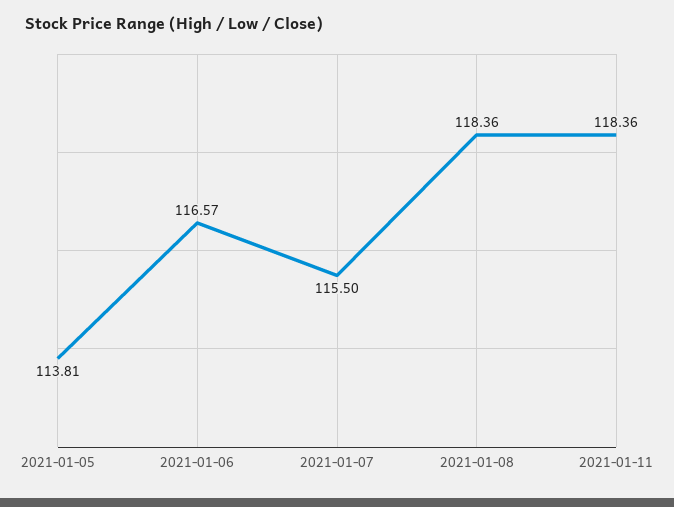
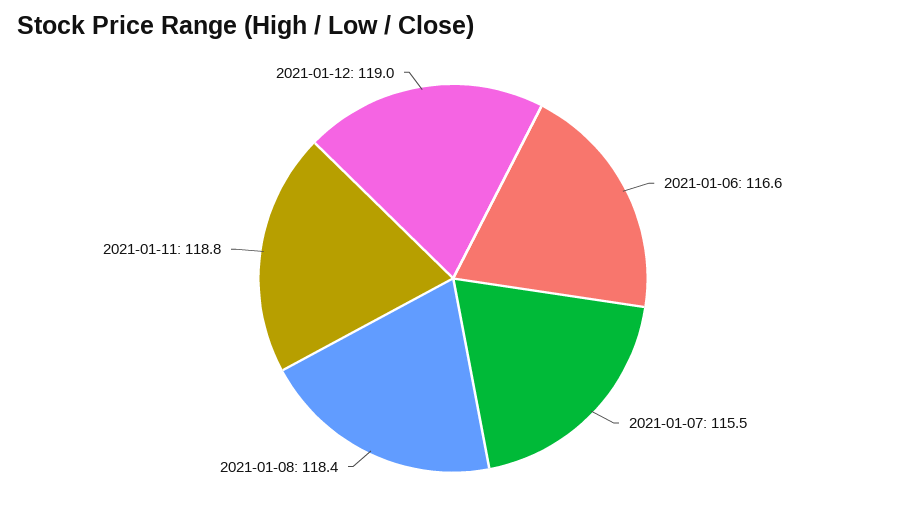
2021-01-05: 113.81 -> none
2021-01-11: 118.36 -> 118.8
2021-01-12: none -> 119

